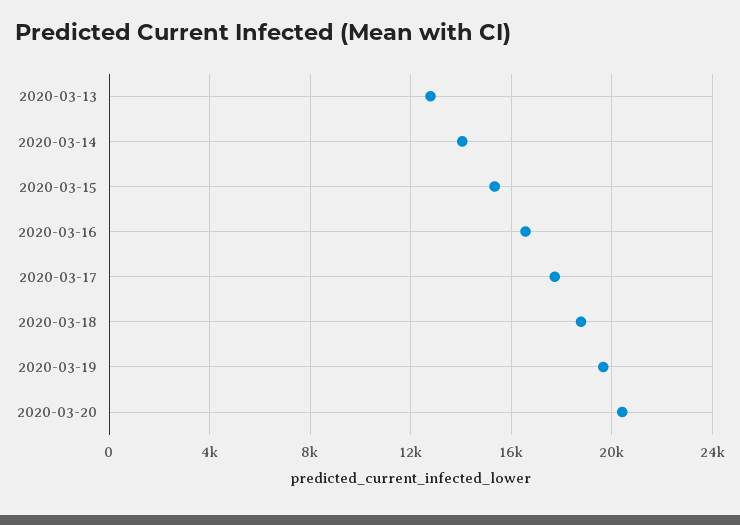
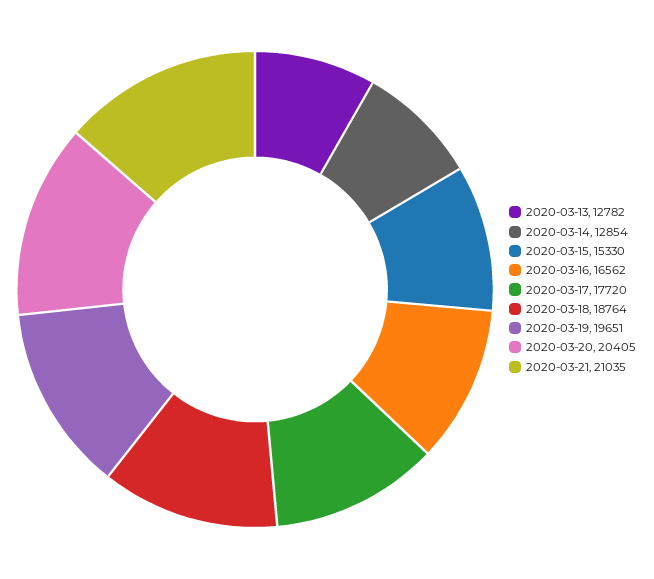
2020-03-14: 14000 -> 12854
2020-03-21: none -> 21035

